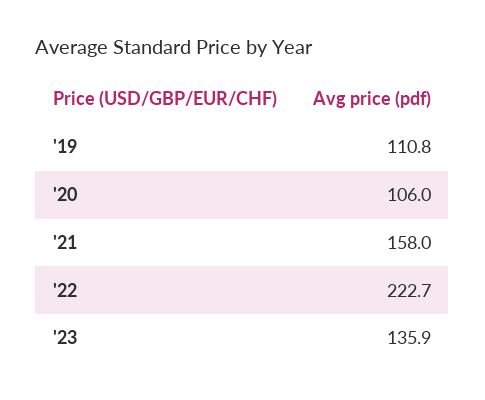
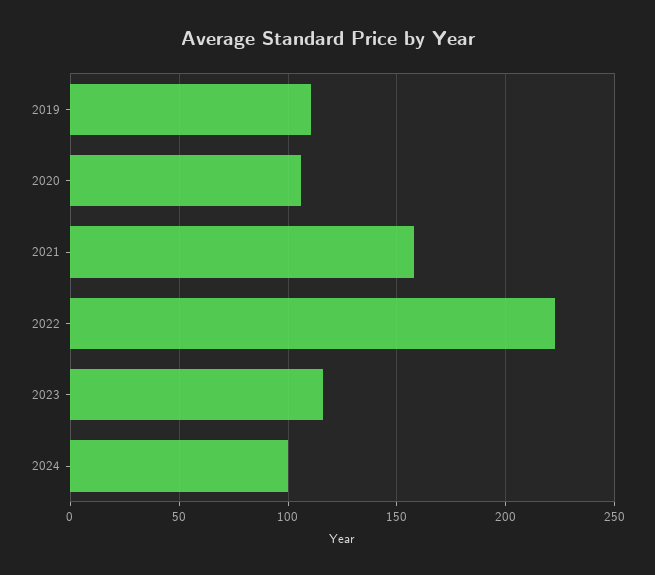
'23: 135.9 -> 115
2024: none -> 100

